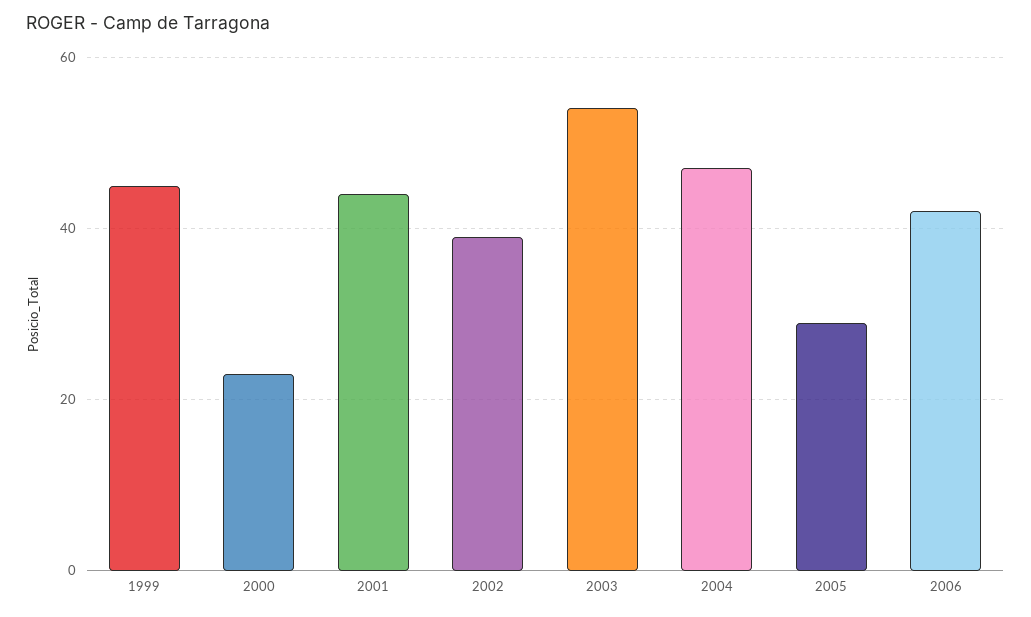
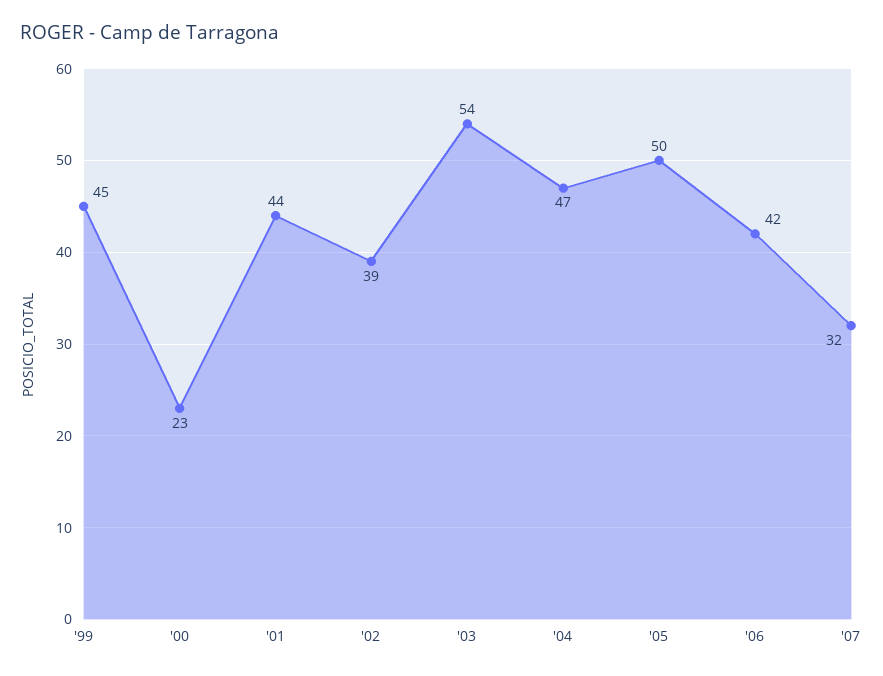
2005: 30 -> 50
'07: none -> 32

